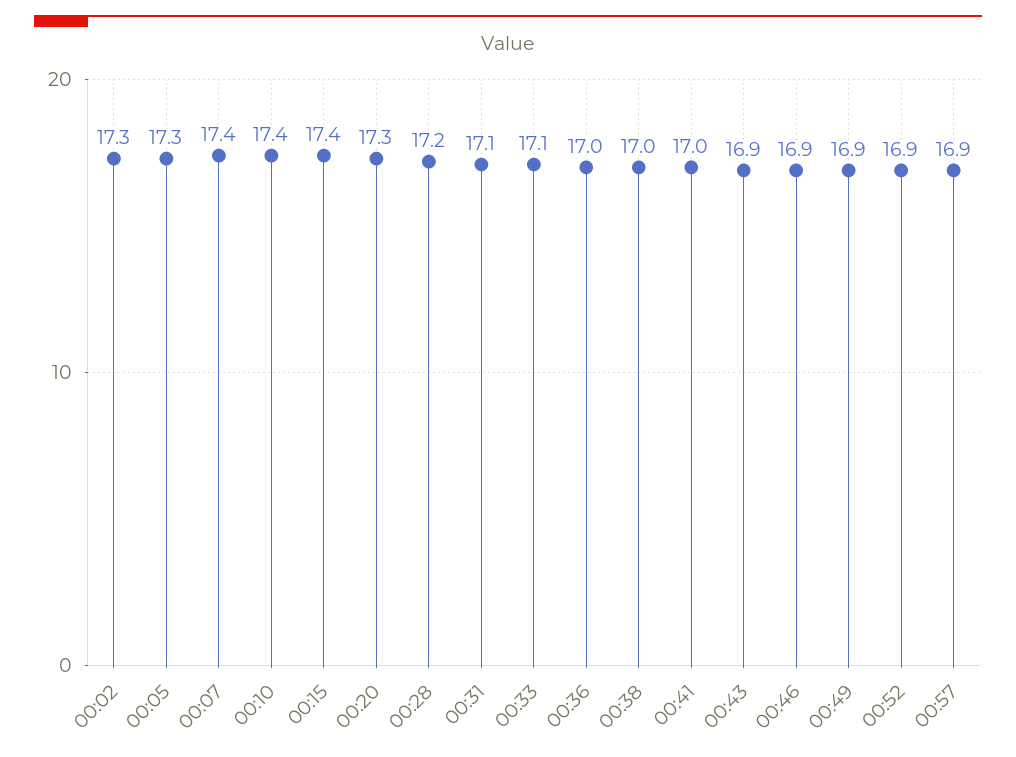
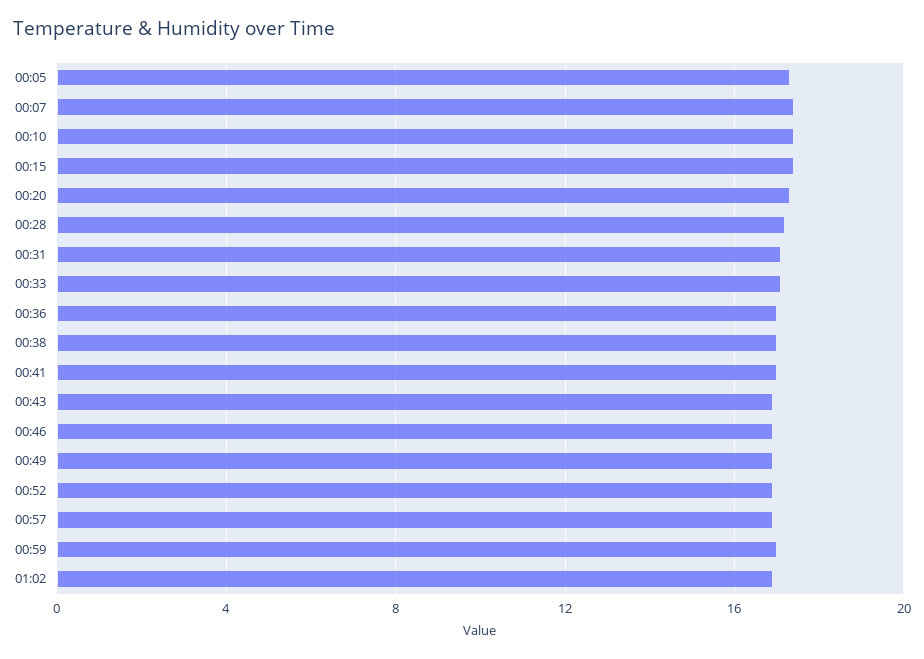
00:02: 17.3 -> none
00:59: none -> 17
01:02: none -> 17

